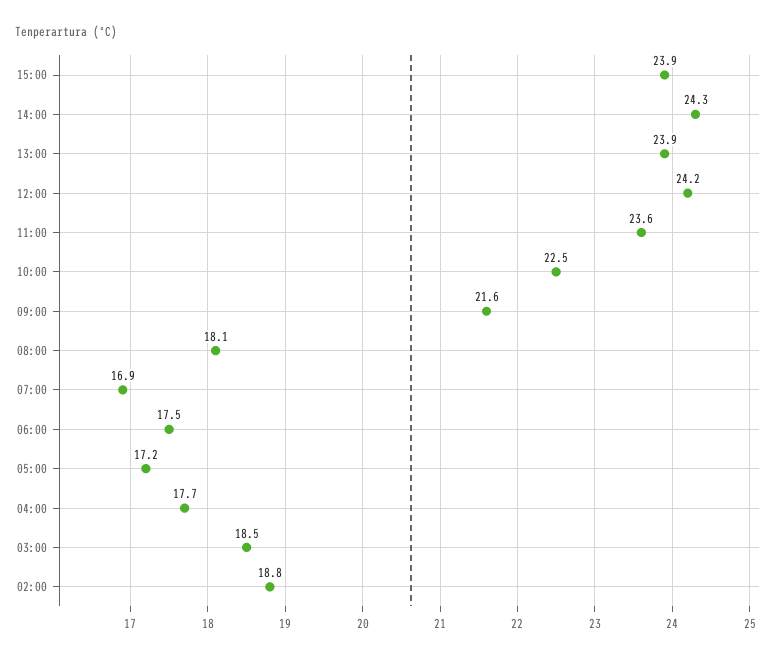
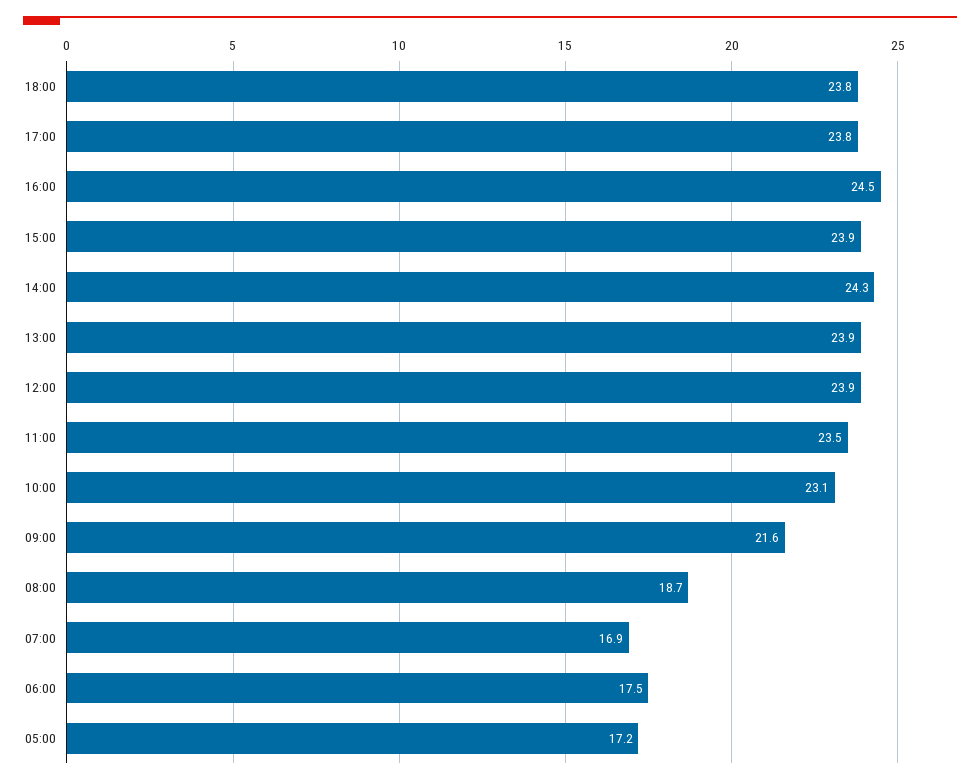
12:00: 24.2 -> 23.9
11:00: 23.6 -> 23.5
10:00: 22.5 -> 23.1
08:00: 18.1 -> 18.7
04:00: 17.7 -> none
03:00: 18.5 -> none
02:00: 18.8 -> none
18:00: none -> 23.8
17:00: none -> 23.8
16:00: none -> 24.5

